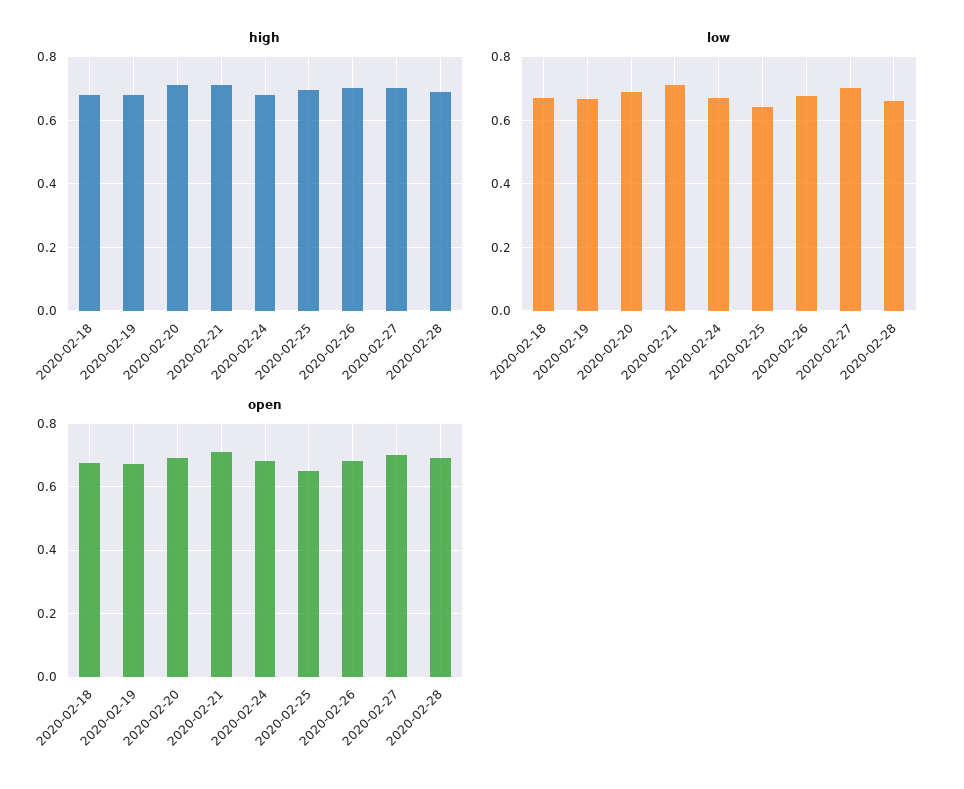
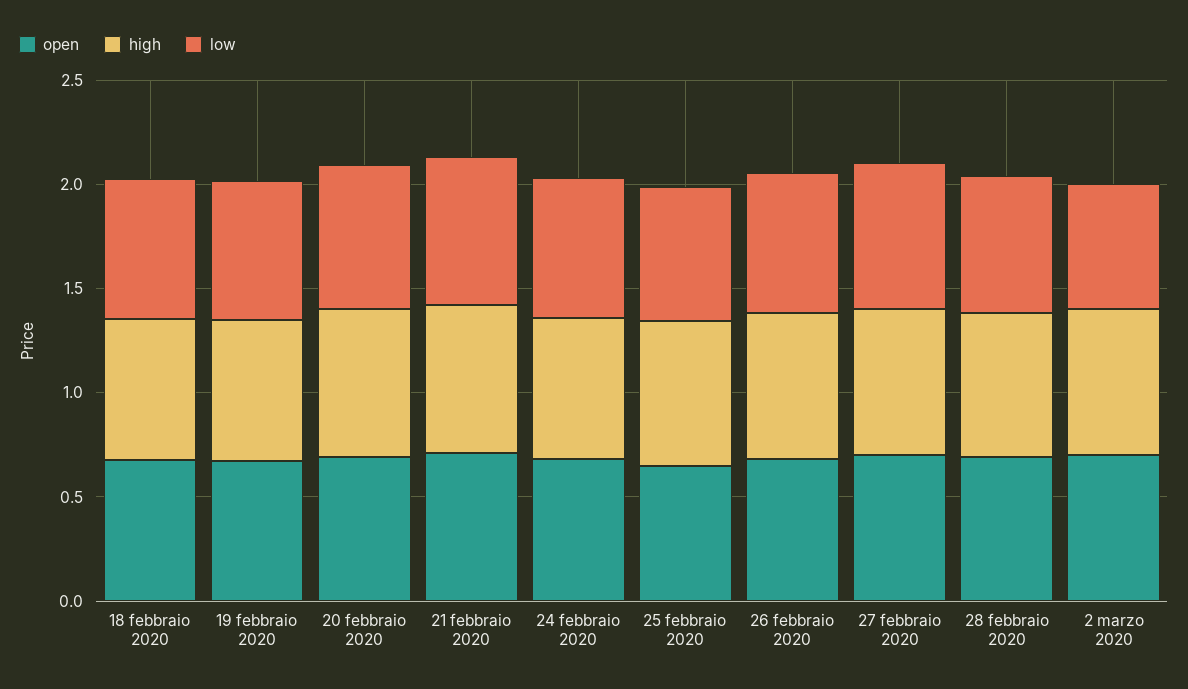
open, 2 marzo 2020: none -> 0.7
high, 2 marzo 2020: none -> 0.7
low, 2 marzo 2020: none -> 0.6

